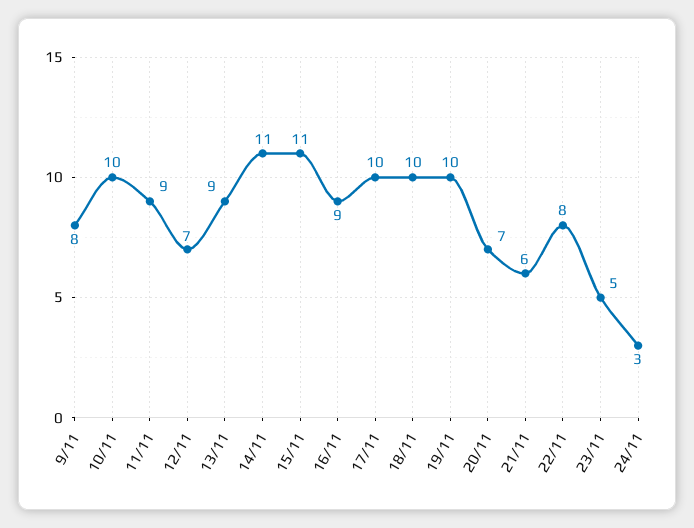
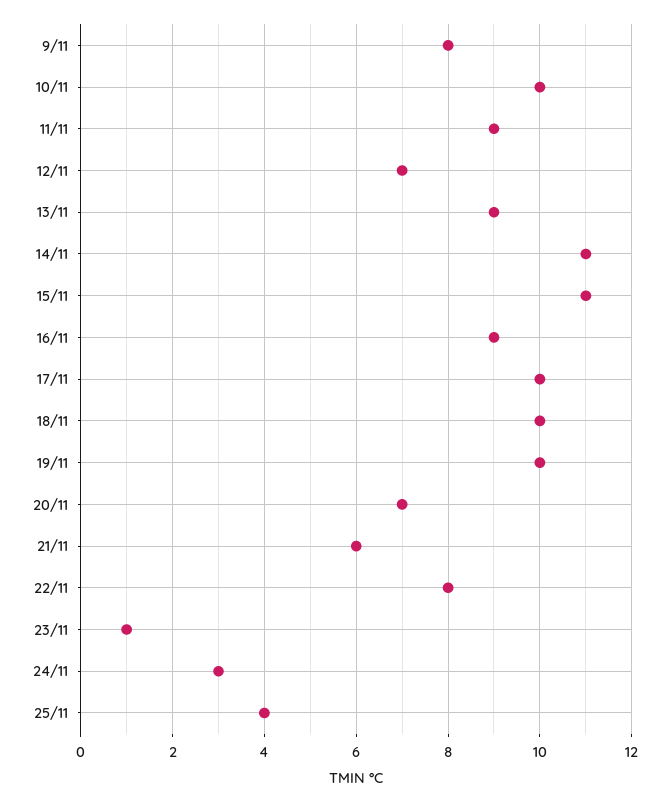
23/11: 5 -> 1
25/11: none -> 4

